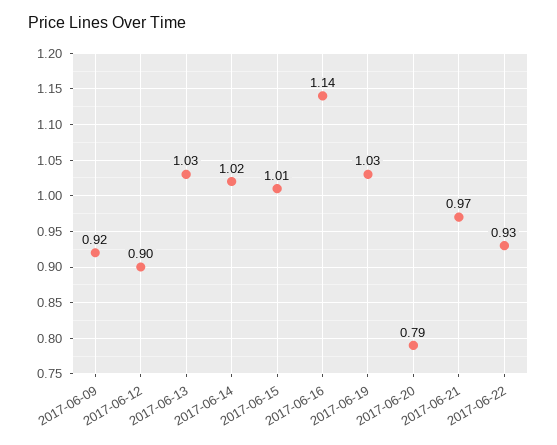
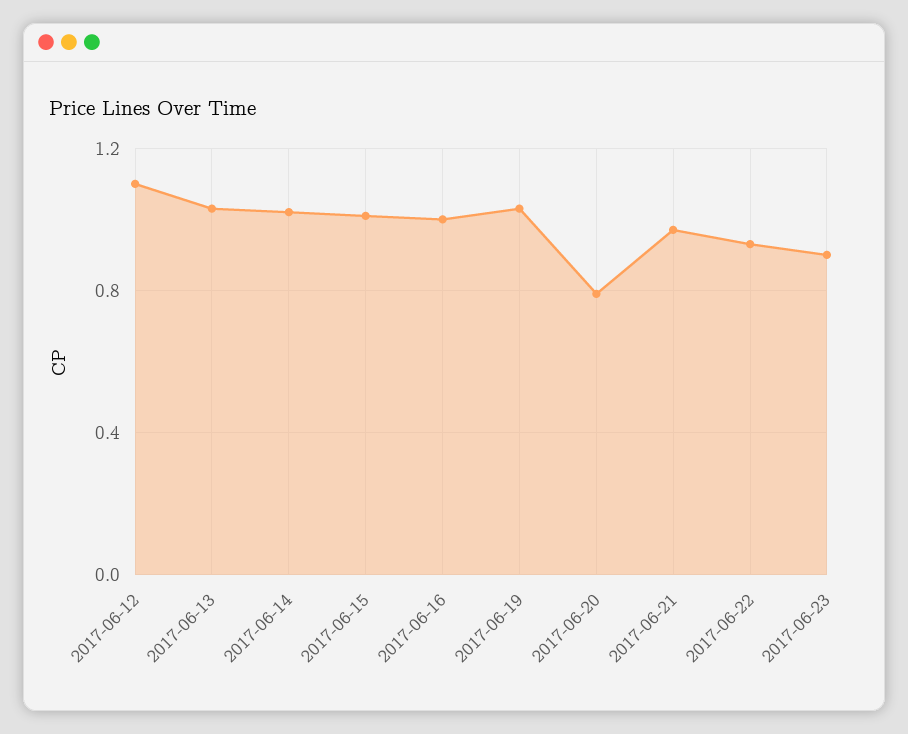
2017-06-09: 0.92 -> none
2017-06-12: 0.9 -> 1.1
2017-06-16: 1.14 -> 1
2017-06-23: none -> 0.9

